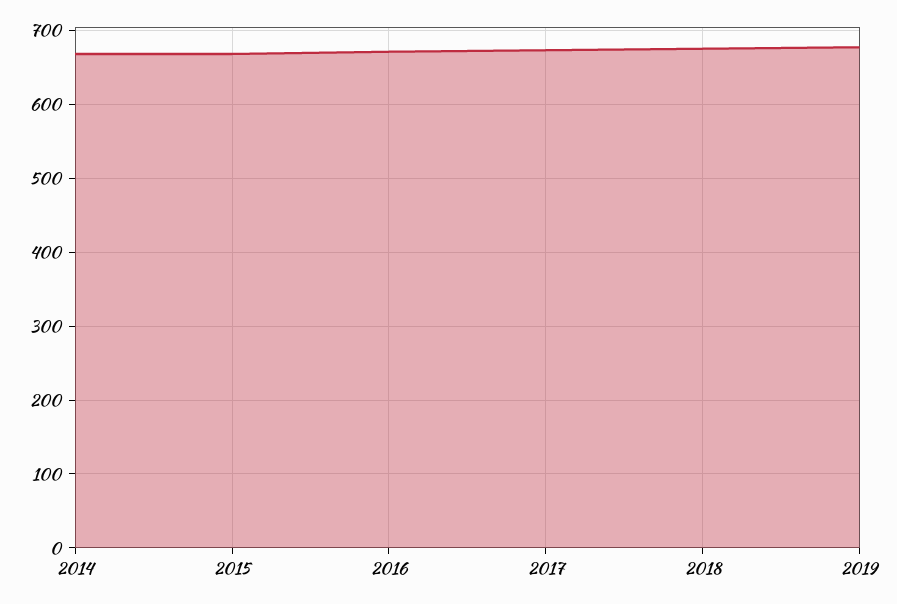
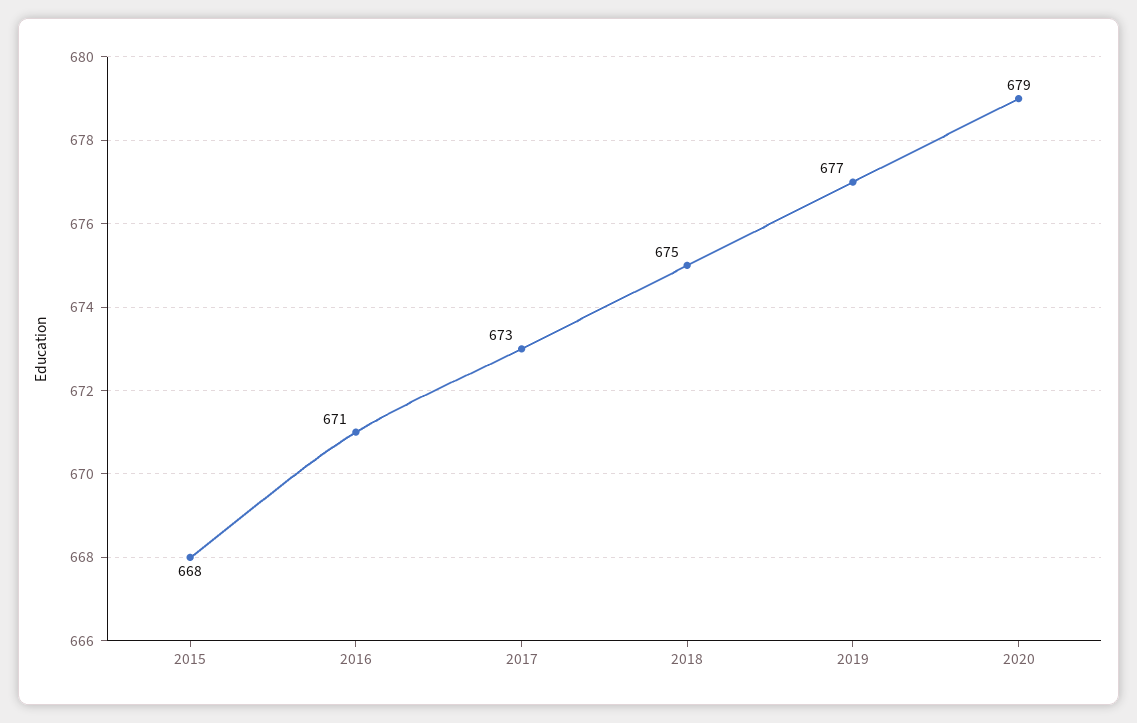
2014: 670 -> none
2020: none -> 679

